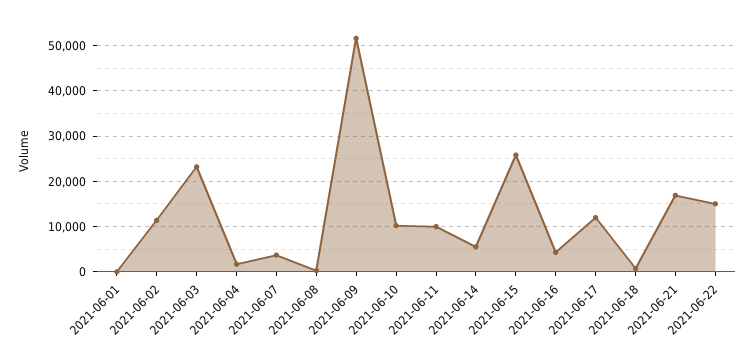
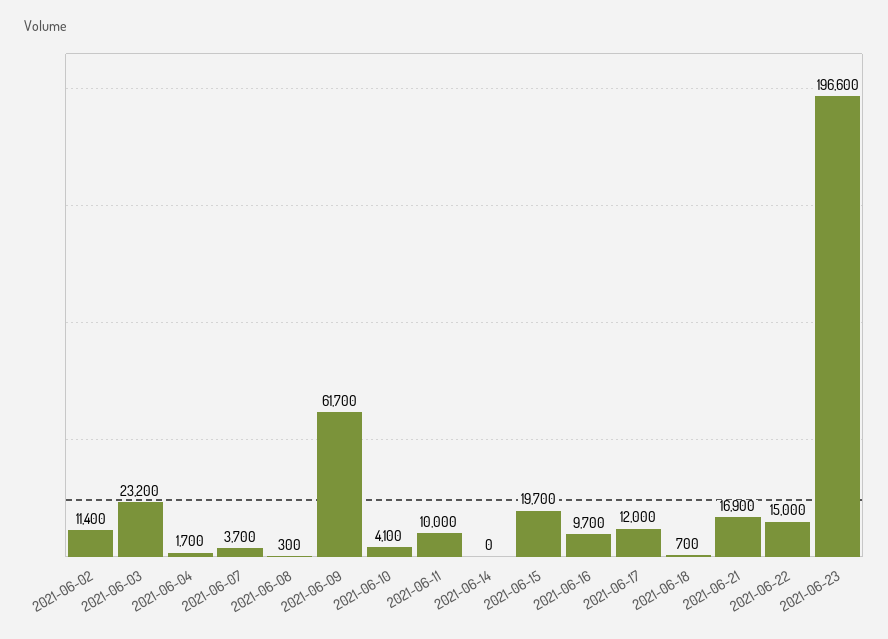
2021-06-01: 0 -> none
2021-06-09: 52000 -> 61700
2021-06-10: 10000 -> 4100
2021-06-14: 6000 -> 0
2021-06-15: 26000 -> 19700
2021-06-16: 4000 -> 9700
2021-06-23: none -> 196600

